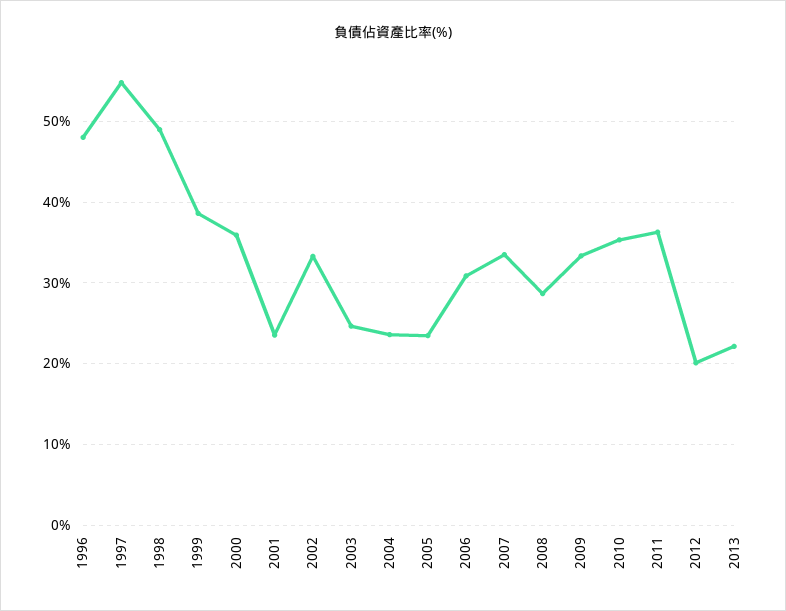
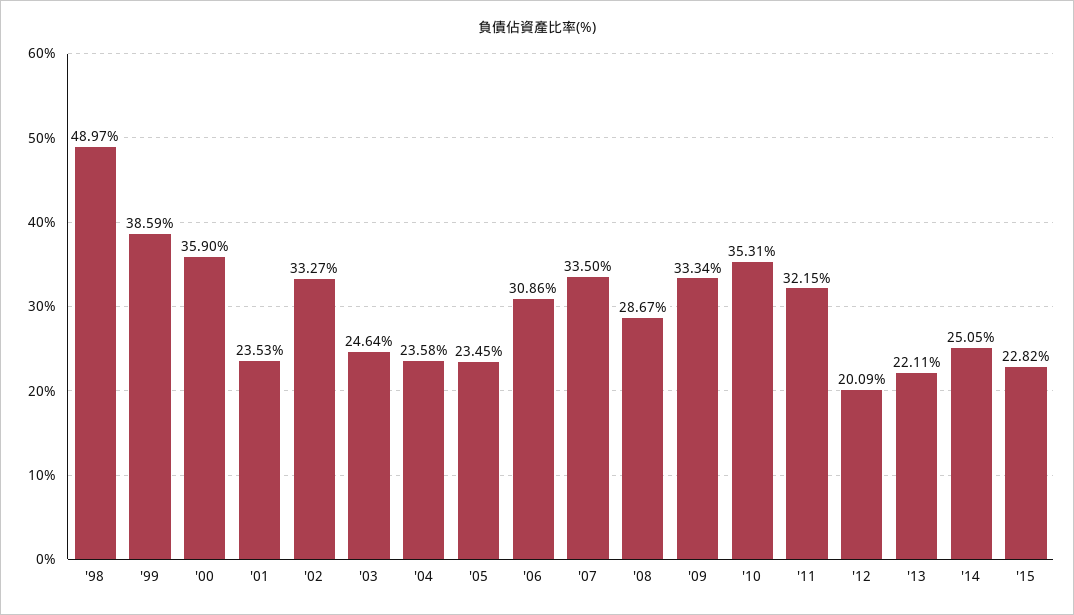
1996: 48 -> none
1997: 55 -> none
2011: 36 -> 32.15
'14: none -> 25.05
'15: none -> 22.82

